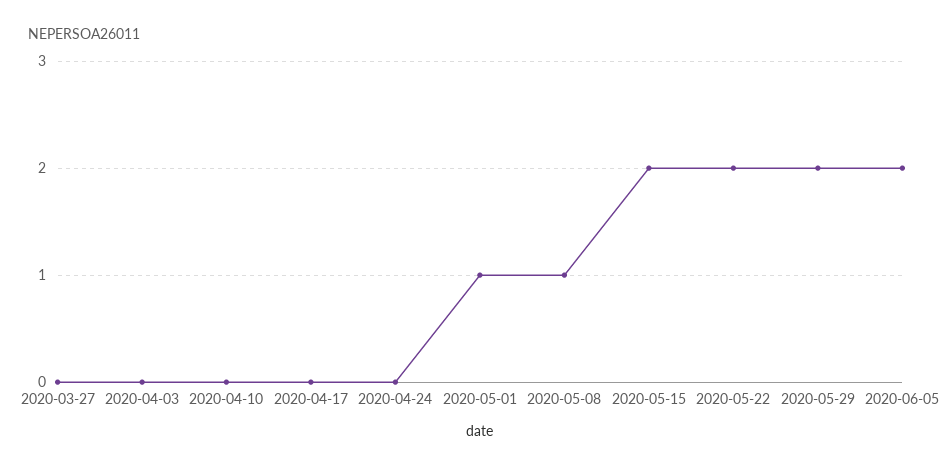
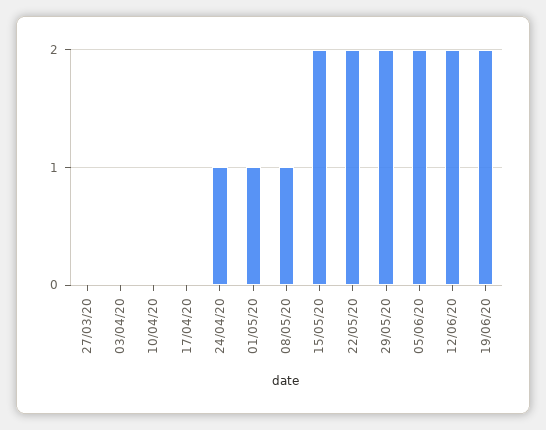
2020-04-24: 0 -> 1
12/06/20: none -> 2
19/06/20: none -> 2

